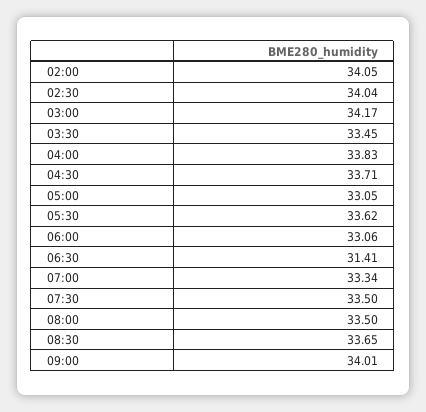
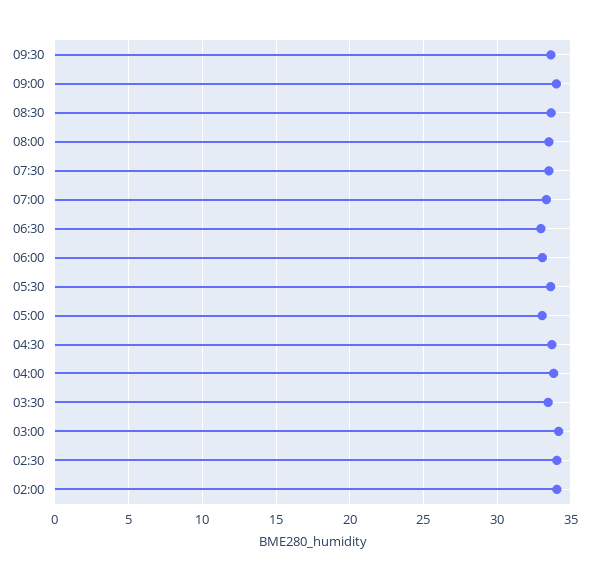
06:30: 31.41 -> 33
09:30: none -> 33.5

